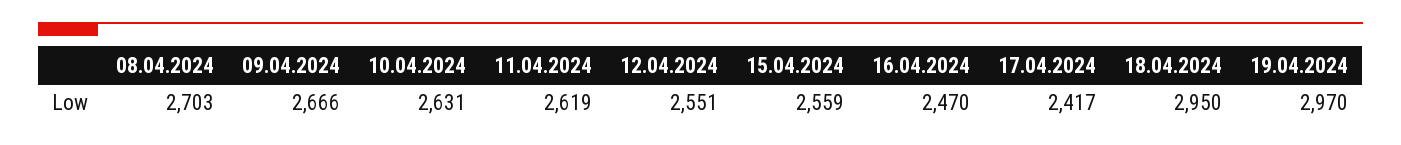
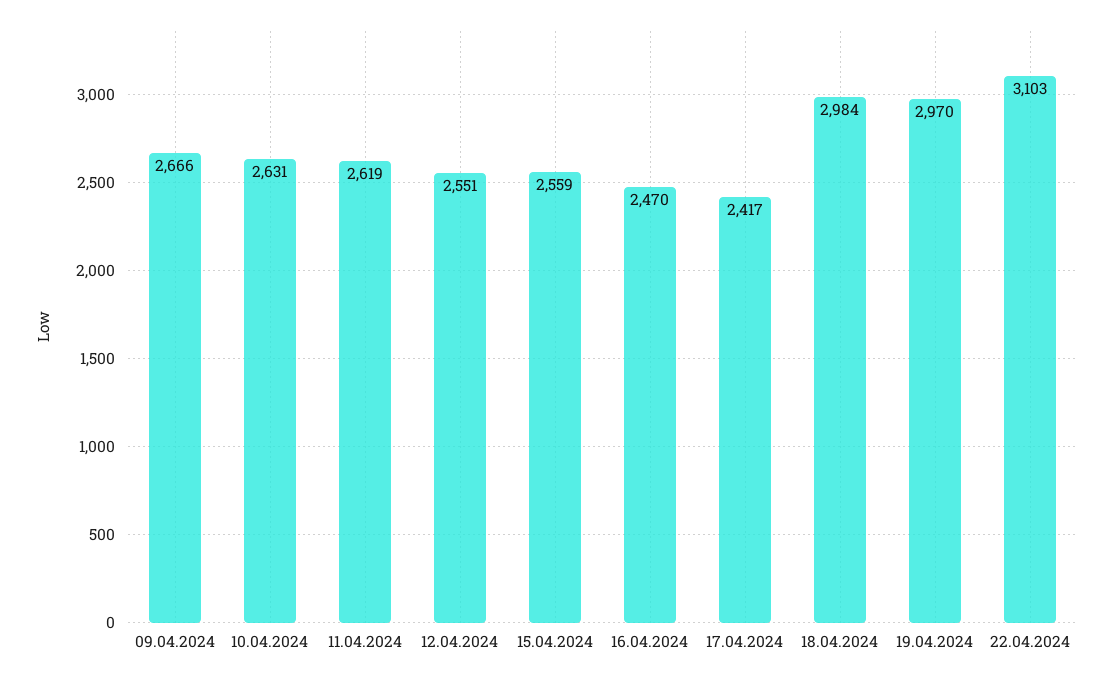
08.04.2024: 2703 -> none
18.04.2024: 2950 -> 2984
22.04.2024: none -> 3103

